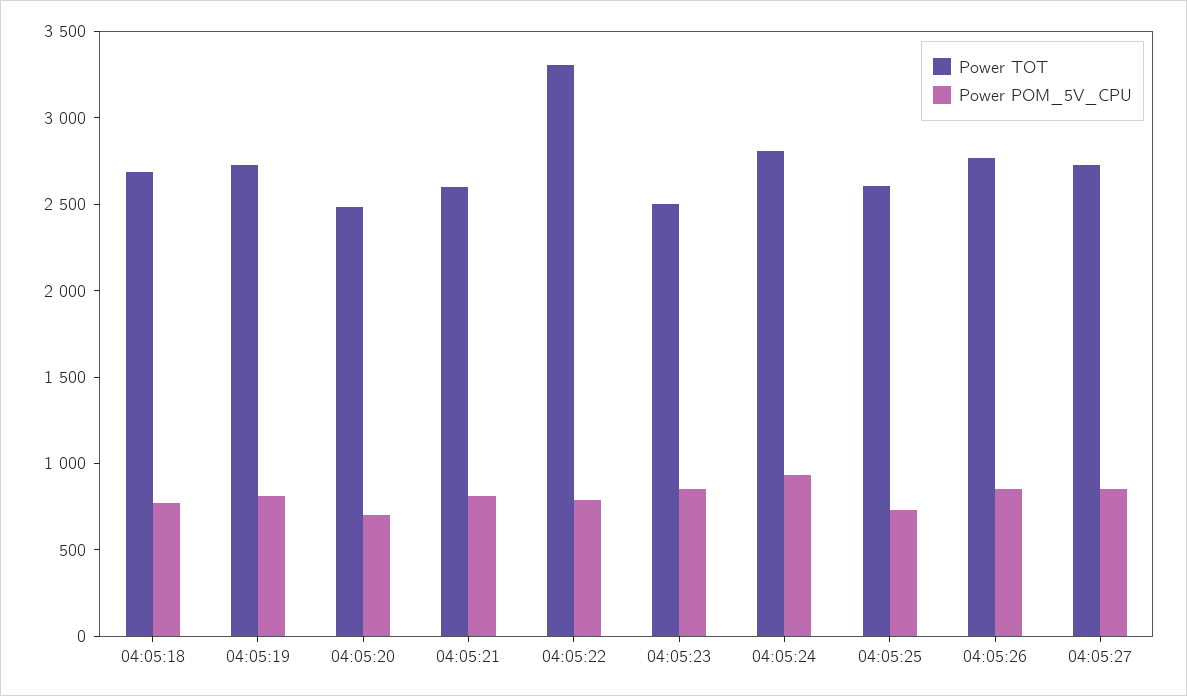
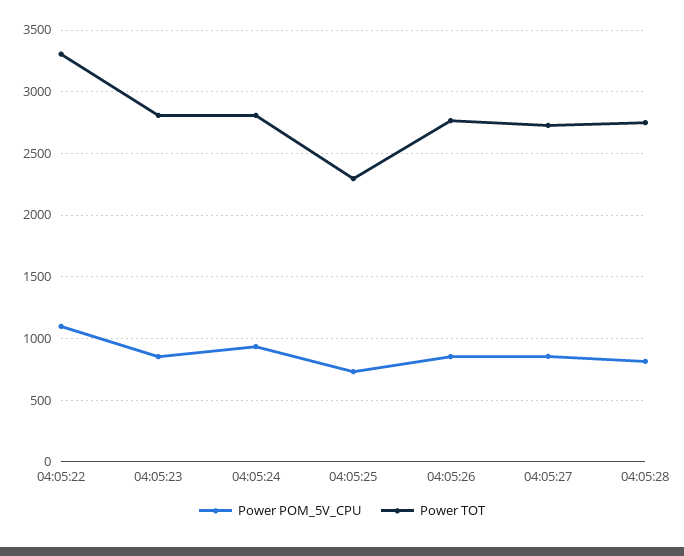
Power TOT, 04:05:18: 2700 -> none
Power POM_5V_CPU, 04:05:18: 800 -> none
Power TOT, 04:05:19: 2700 -> none
Power POM_5V_CPU, 04:05:19: 800 -> none
Power TOT, 04:05:20: 2500 -> none
Power POM_5V_CPU, 04:05:20: 700 -> none
Power TOT, 04:05:21: 2600 -> none
Power POM_5V_CPU, 04:05:21: 800 -> none
Power POM_5V_CPU, 04:05:22: 800 -> 1100
Power TOT, 04:05:23: 2500 -> 2800
Power TOT, 04:05:25: 2600 -> 2300
Power POM_5V_CPU, 04:05:28: none -> 800
Power TOT, 04:05:28: none -> 2750

